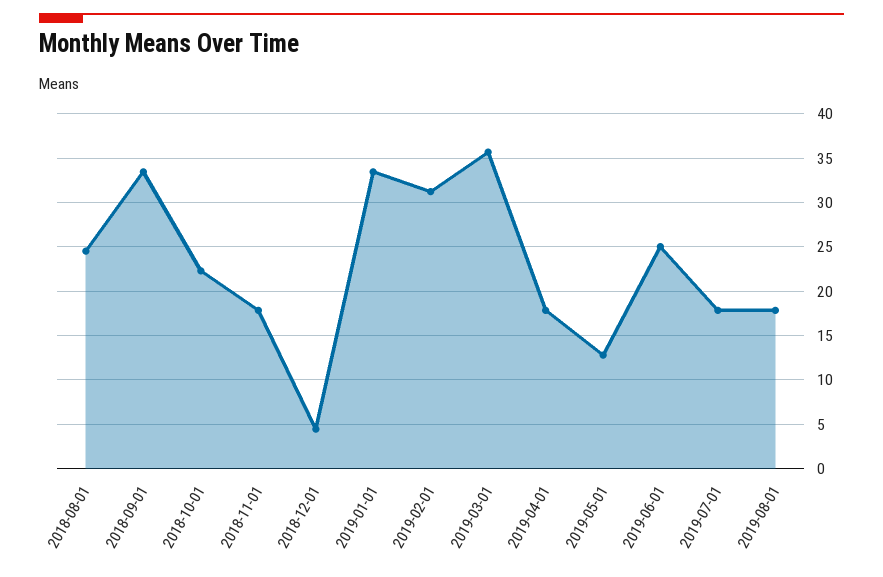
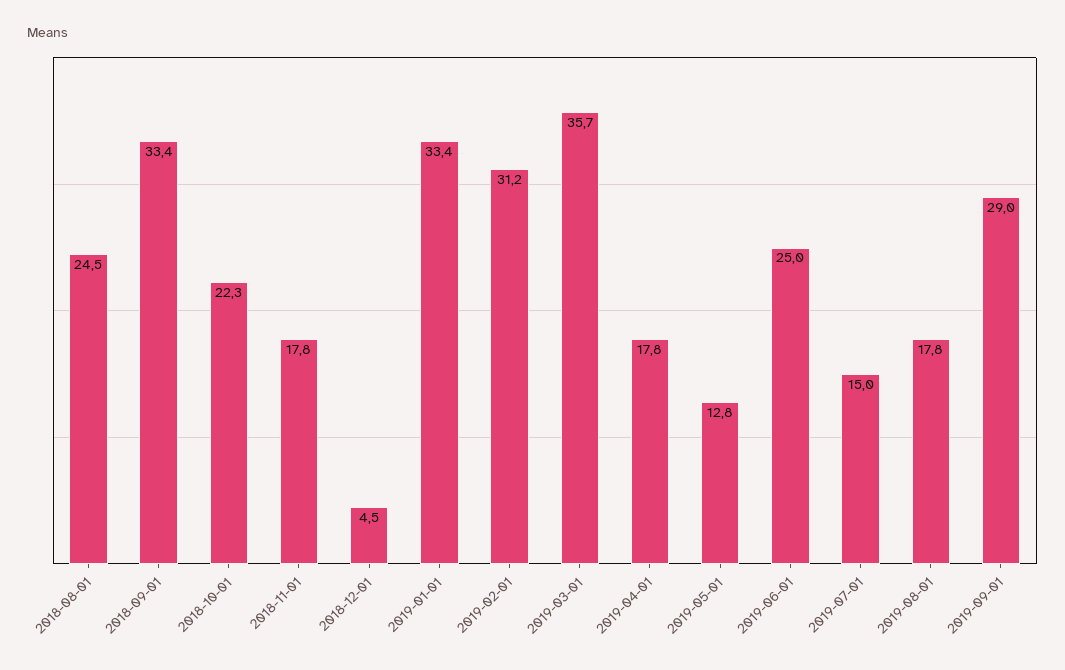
2019-07-01: 18 -> 15
2019-09-01: none -> 29

